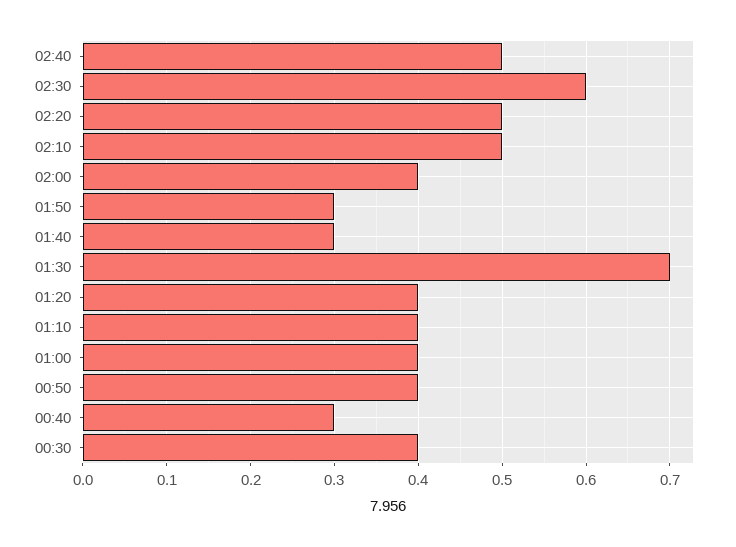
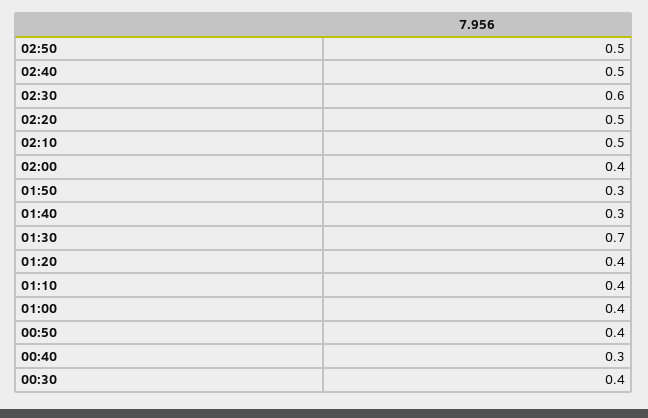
02:50: none -> 0.5

